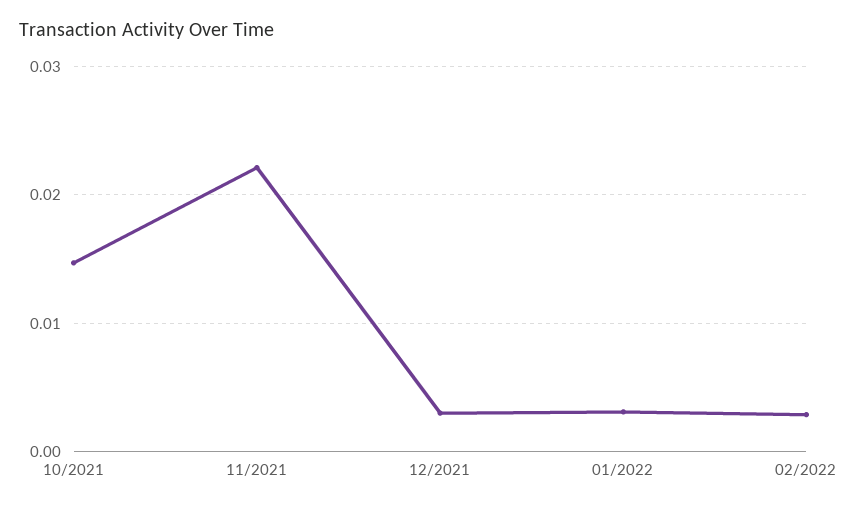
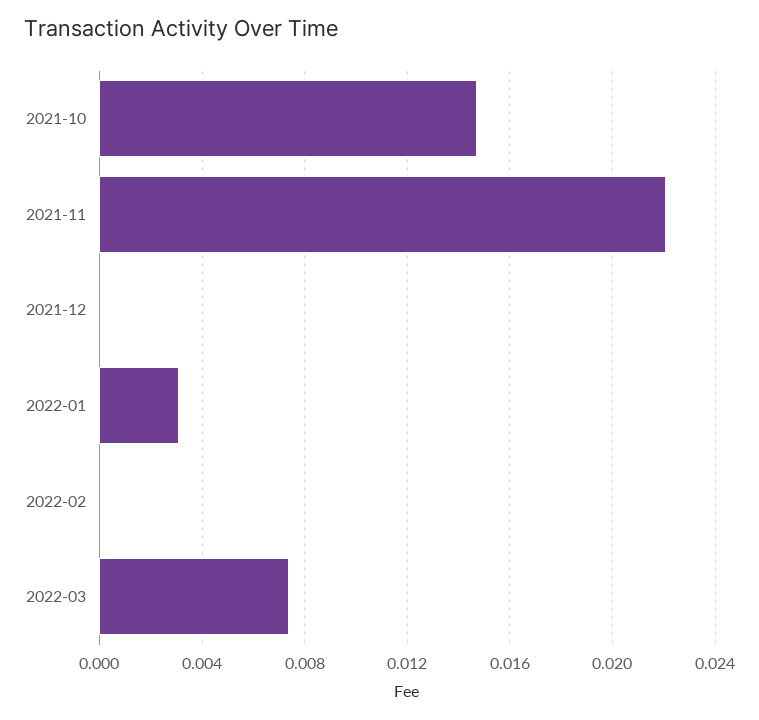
12/2021: 0.003 -> 0
02/2022: 0.003 -> 0
2022-03: none -> 0.0075

